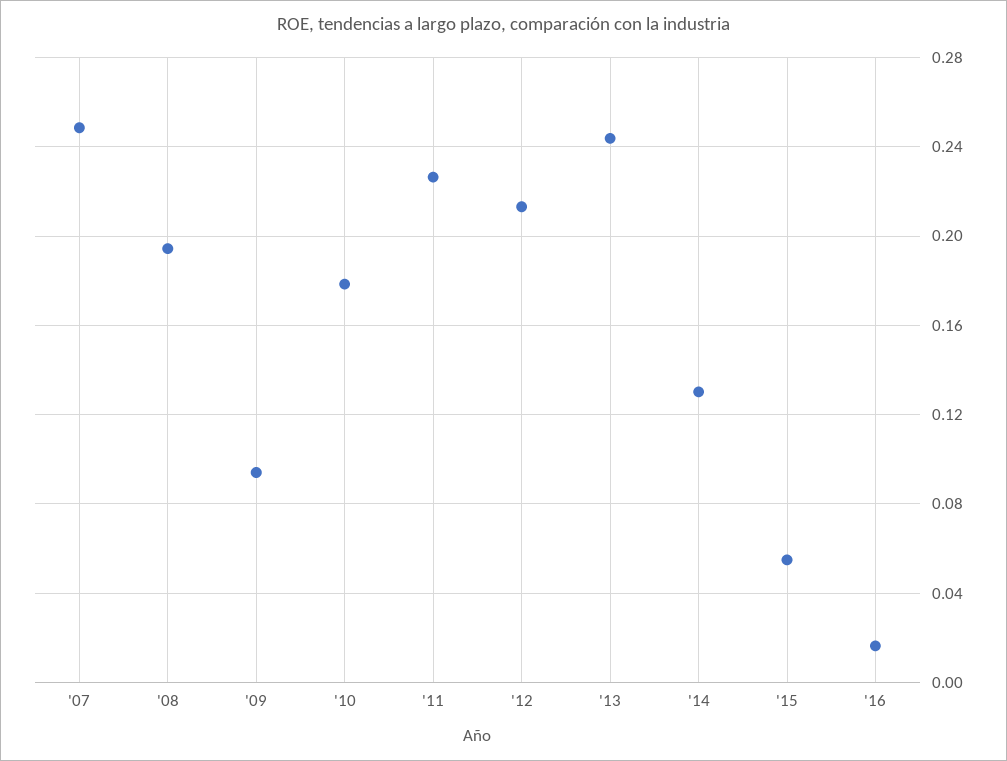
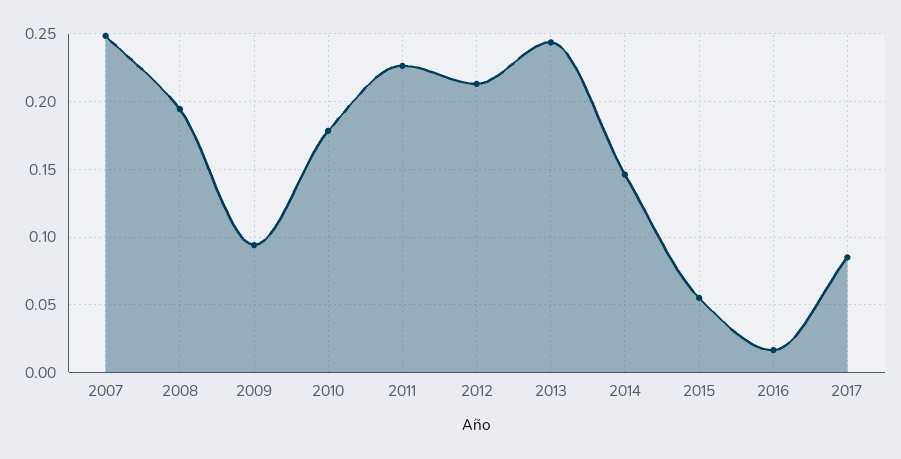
'14: 0.13 -> 0.145
2017: none -> 0.085

